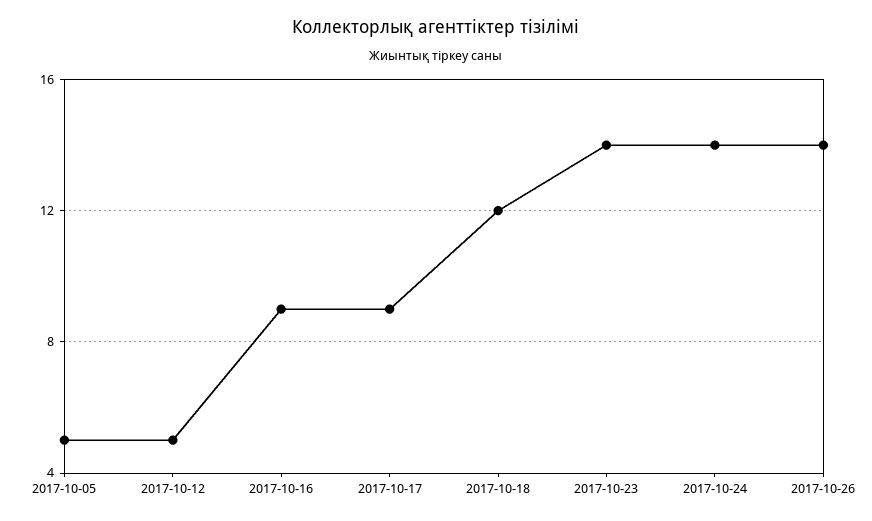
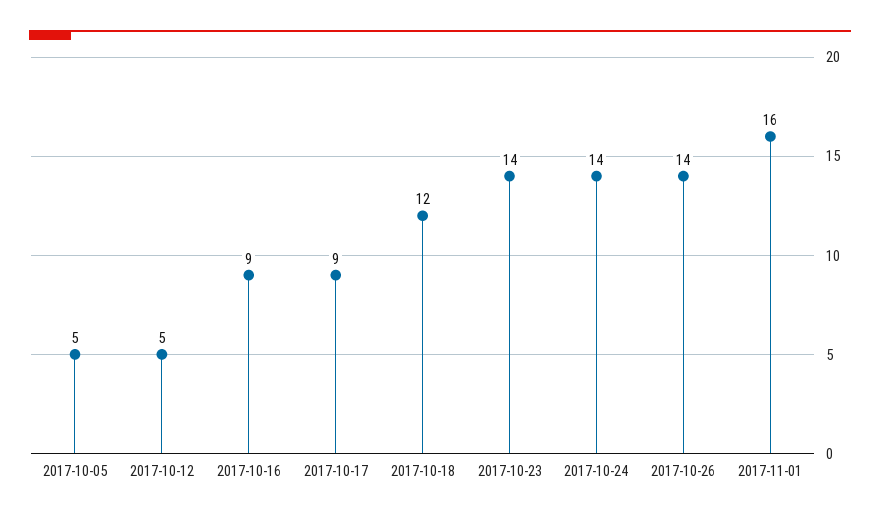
2017-11-01: none -> 16

